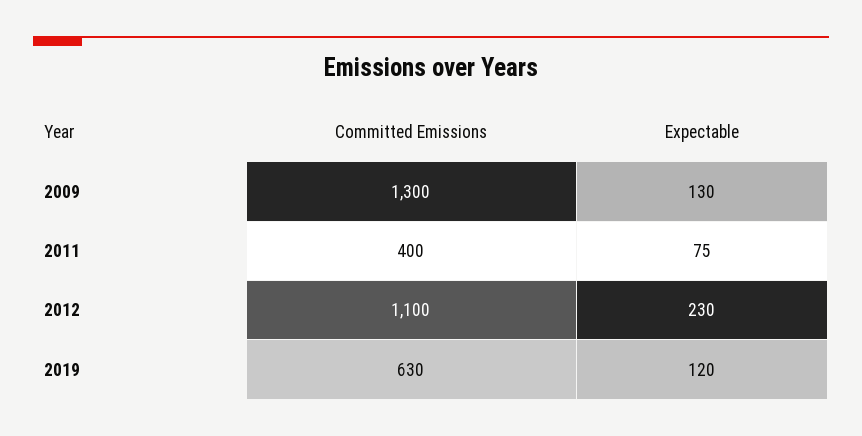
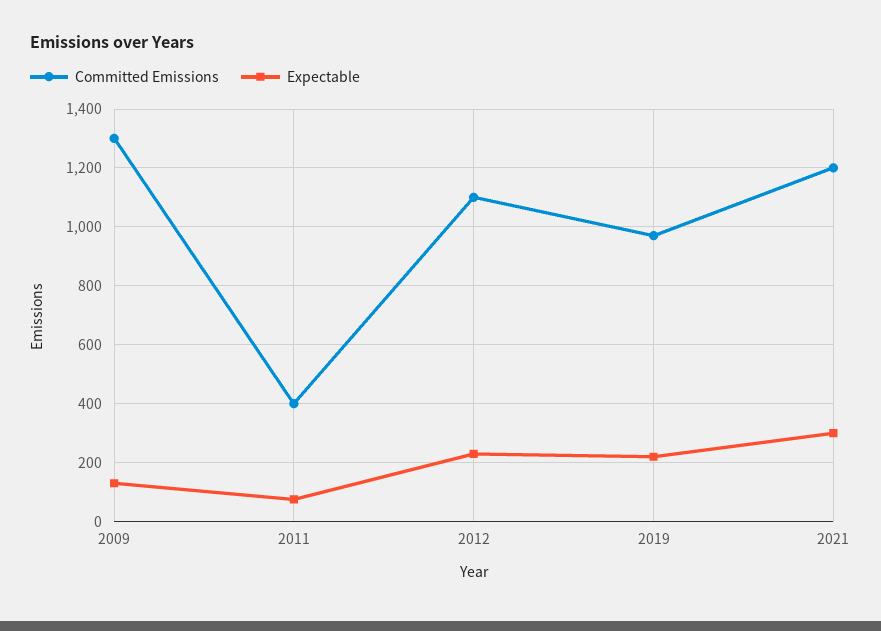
Committed Emissions, 2019: 630 -> 975
Expectable, 2019: 120 -> 225
Committed Emissions, 2021: none -> 1200
Expectable, 2021: none -> 300

